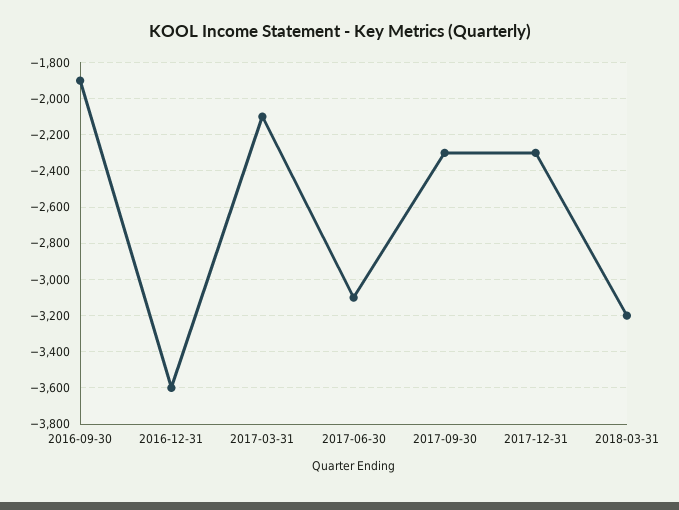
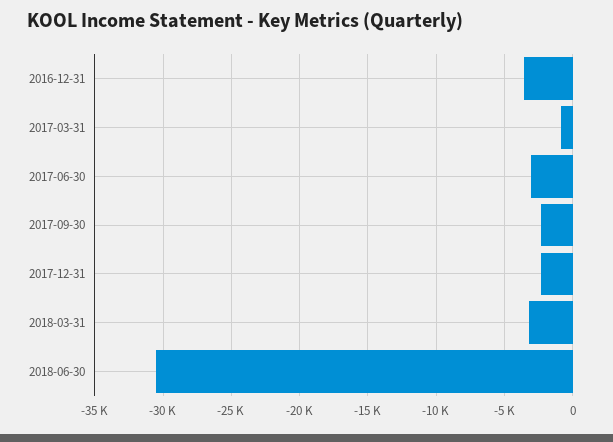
2016-09-30: -1900 -> none
2017-03-31: -2100 -> -1000
2018-06-30: none -> -30500

